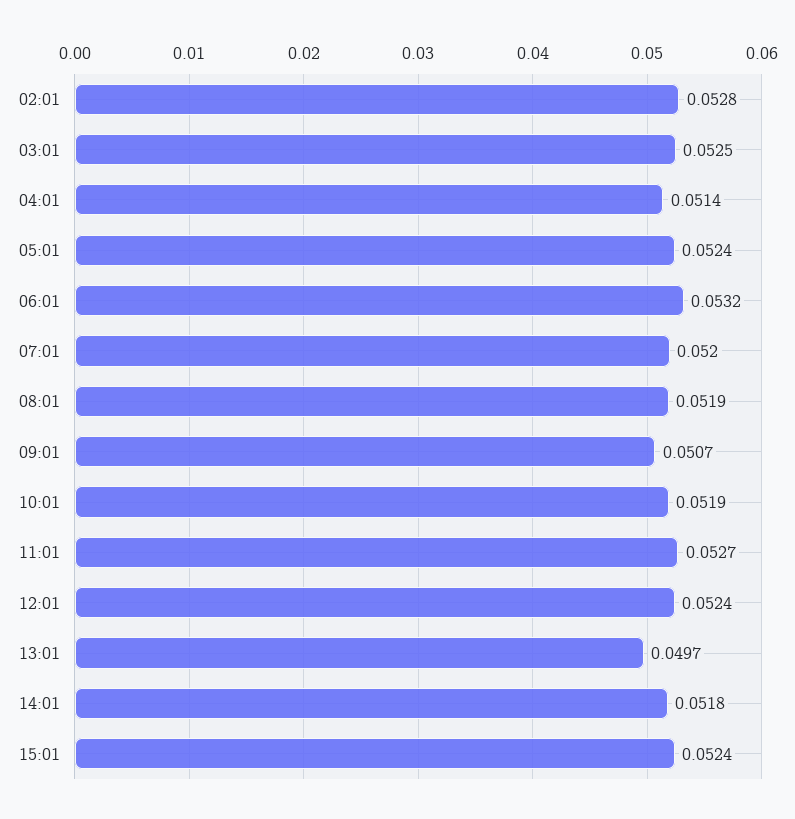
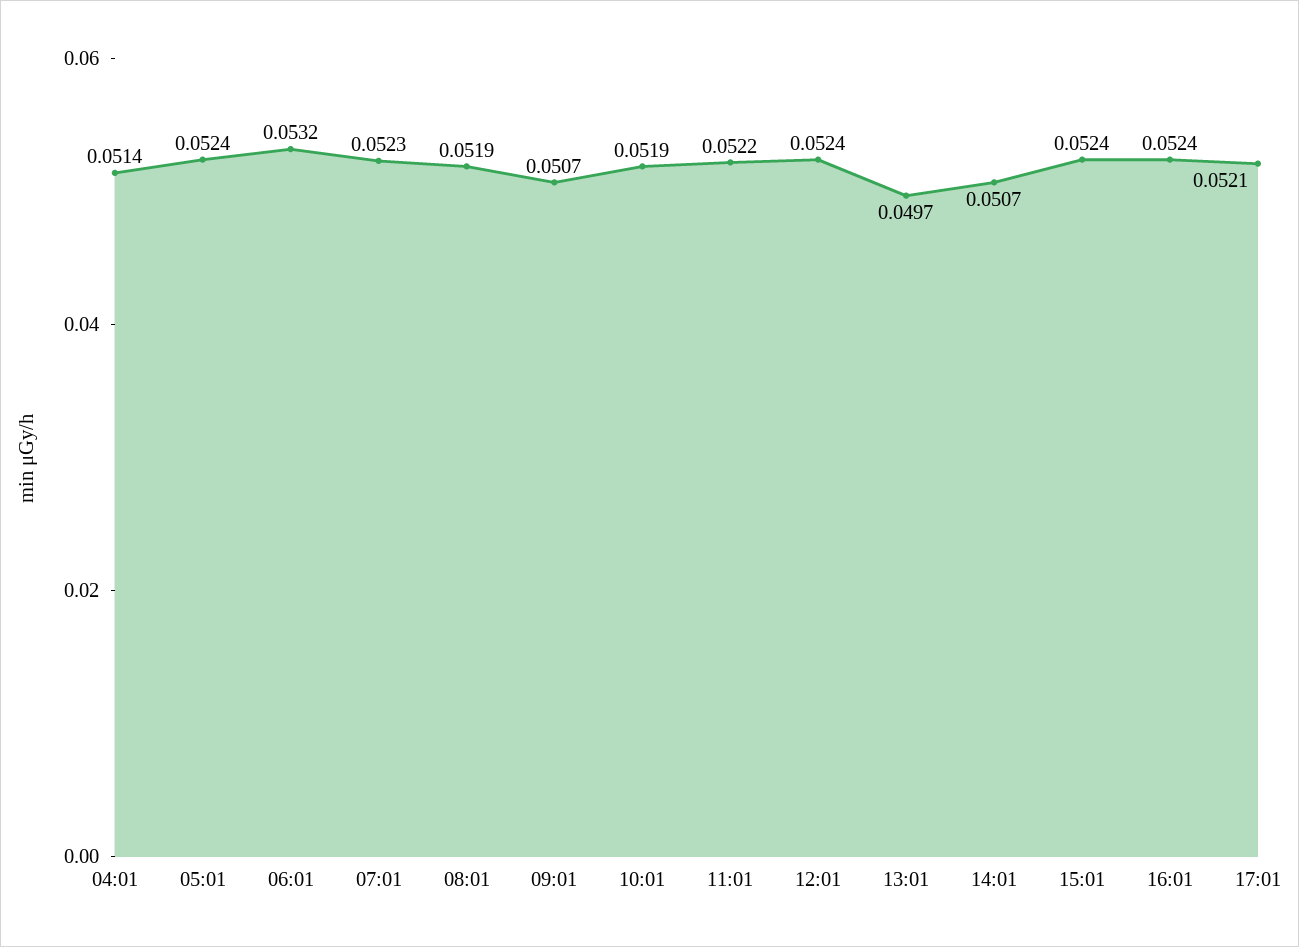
02:01: 0.0528 -> none
03:01: 0.0525 -> none
07:01: 0.052 -> 0.0523
11:01: 0.0527 -> 0.0522
14:01: 0.0518 -> 0.0507
16:01: none -> 0.0524
17:01: none -> 0.0521

